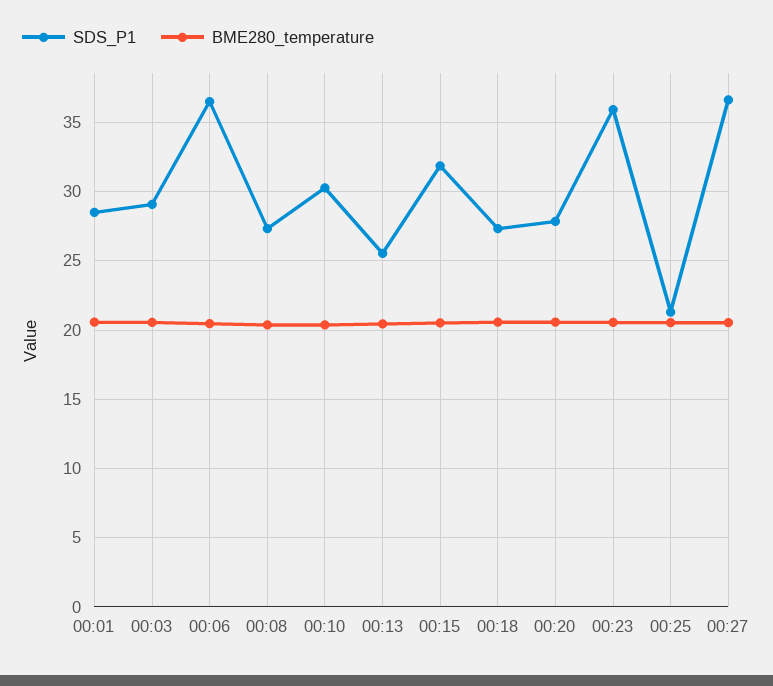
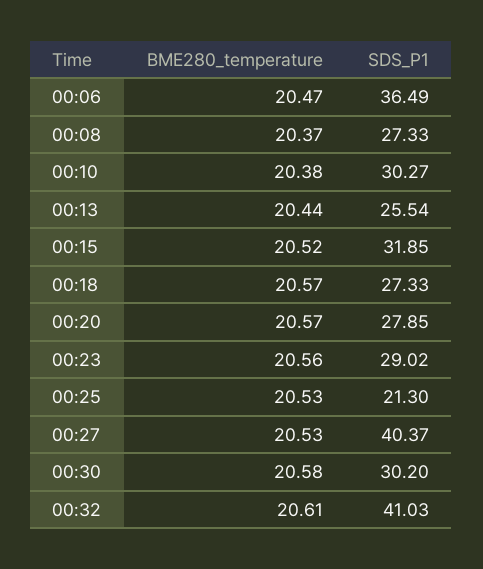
SDS_P1, 00:01: 28.5 -> none
BME280_temperature, 00:01: 20.5 -> none
SDS_P1, 00:03: 29 -> none
BME280_temperature, 00:03: 20.5 -> none
SDS_P1, 00:23: 36 -> 29.02
SDS_P1, 00:27: 36.5 -> 40.37
BME280_temperature, 00:30: none -> 20.58
SDS_P1, 00:30: none -> 30.2
BME280_temperature, 00:32: none -> 20.61
SDS_P1, 00:32: none -> 41.03

